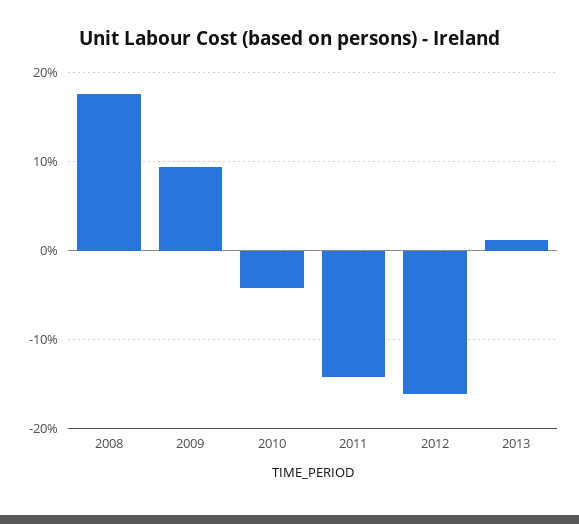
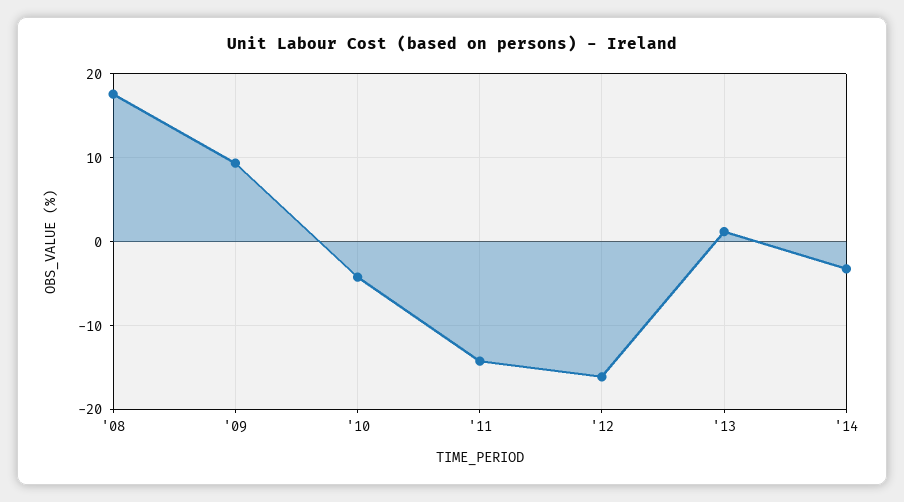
'14: none -> -3

